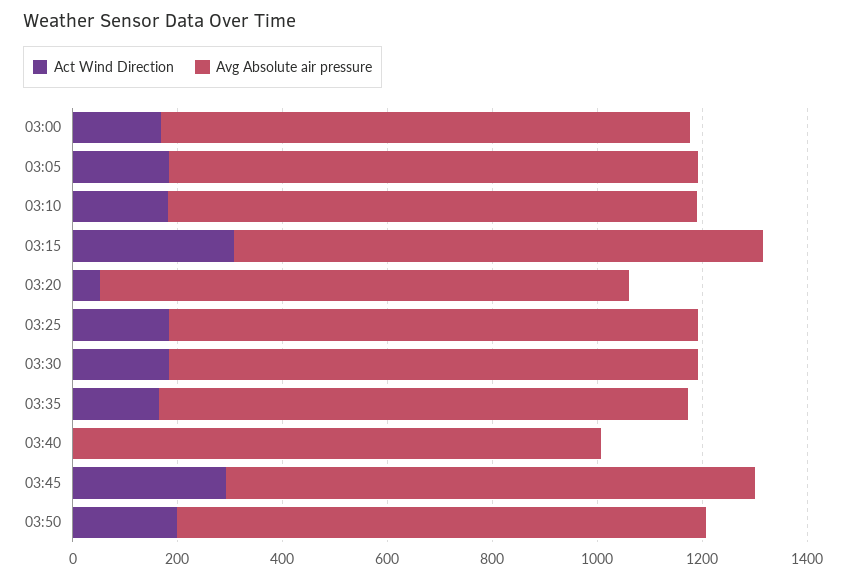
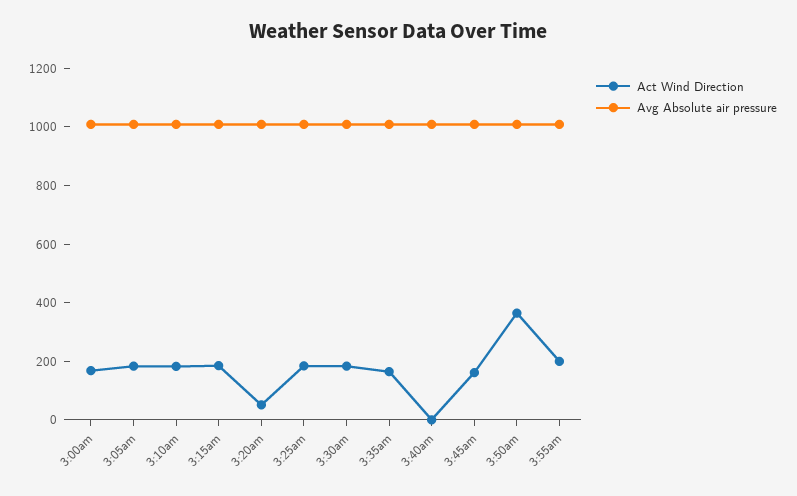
Act Wind Direction, 03:15: 300 -> 200
Act Wind Direction, 03:45: 300 -> 150
Act Wind Direction, 03:50: 200 -> 350
Act Wind Direction, 3:55am: none -> 200
Avg Absolute air pressure, 3:55am: none -> 1000

